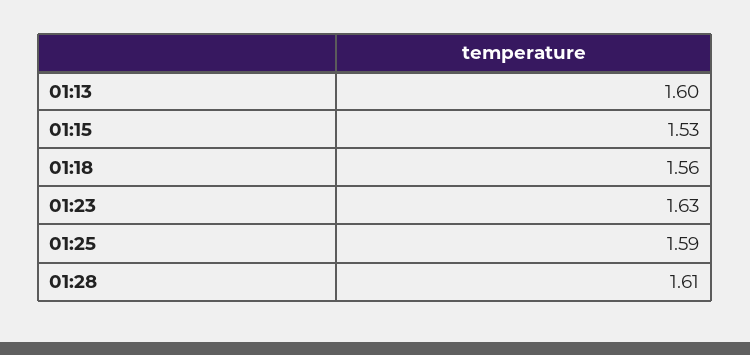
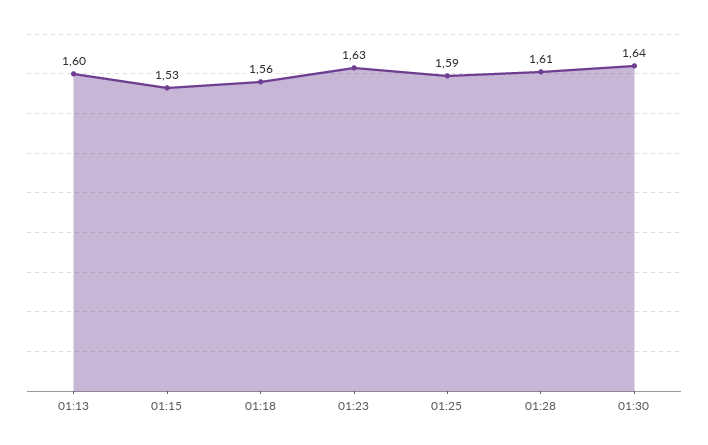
01:30: none -> 1.64

